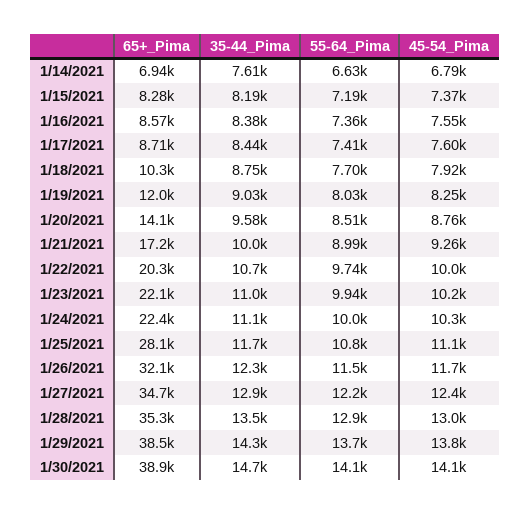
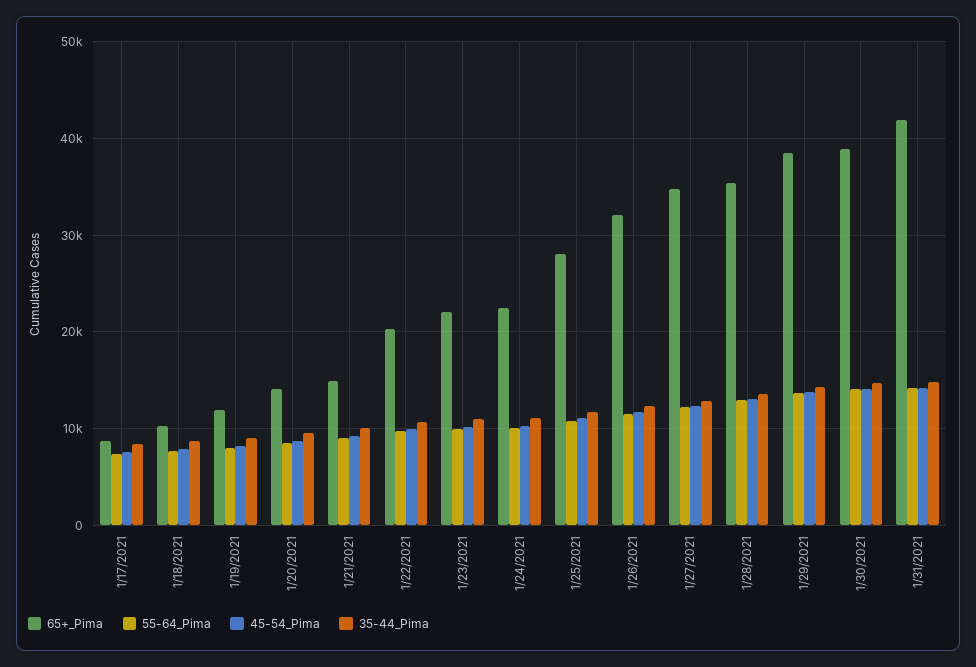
65+_Pima, 1/14/2021: 6940 -> none
35-44_Pima, 1/14/2021: 7610 -> none
55-64_Pima, 1/14/2021: 6630 -> none
45-54_Pima, 1/14/2021: 6790 -> none
65+_Pima, 1/15/2021: 8280 -> none
35-44_Pima, 1/15/2021: 8190 -> none
55-64_Pima, 1/15/2021: 7190 -> none
45-54_Pima, 1/15/2021: 7370 -> none
65+_Pima, 1/16/2021: 8570 -> none
35-44_Pima, 1/16/2021: 8380 -> none
55-64_Pima, 1/16/2021: 7360 -> none
45-54_Pima, 1/16/2021: 7550 -> none
65+_Pima, 1/21/2021: 17200 -> 15000
65+_Pima, 1/31/2021: none -> 42000
55-64_Pima, 1/31/2021: none -> 14000
45-54_Pima, 1/31/2021: none -> 14000
35-44_Pima, 1/31/2021: none -> 15000

